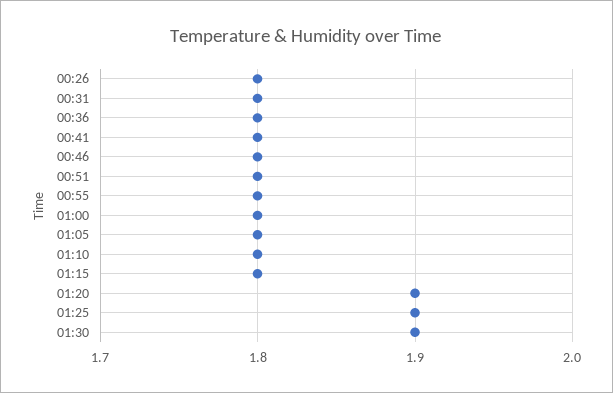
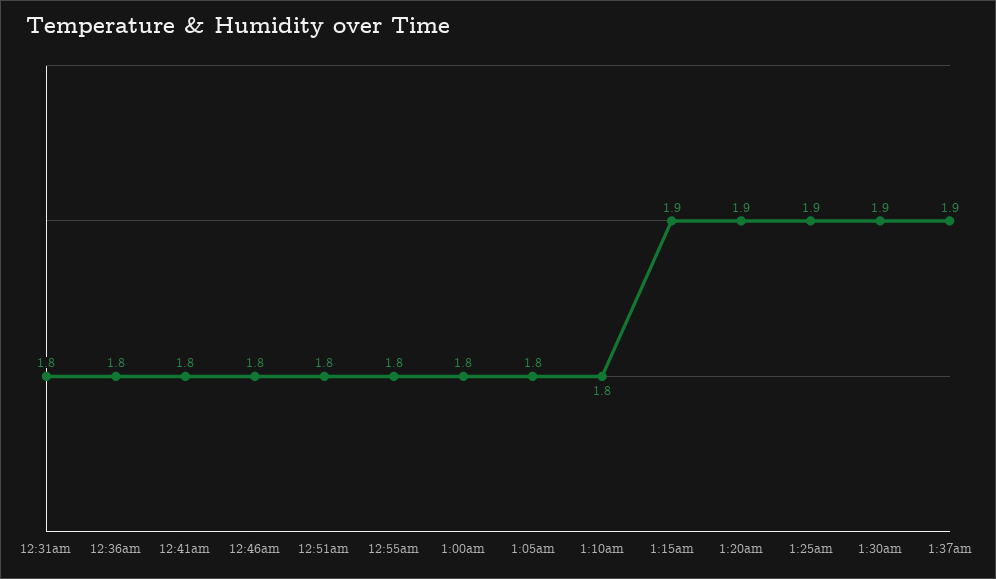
00:26: 1.8 -> none
01:15: 1.8 -> 1.9
1:37am: none -> 1.9

